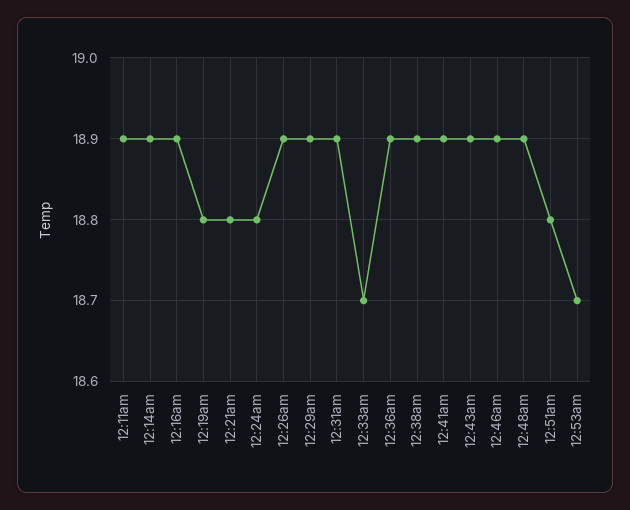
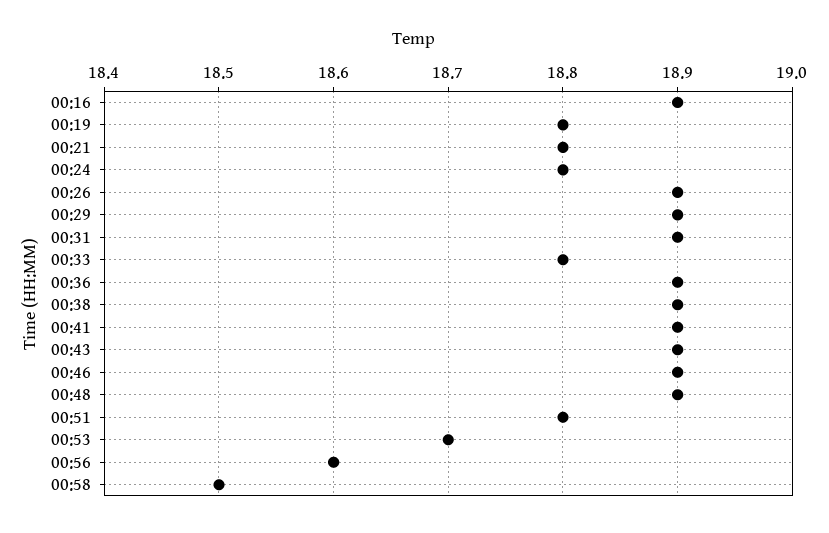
12:11am: 18.9 -> none
12:14am: 18.9 -> none
12:33am: 18.7 -> 18.8
00:56: none -> 18.6
00:58: none -> 18.5

